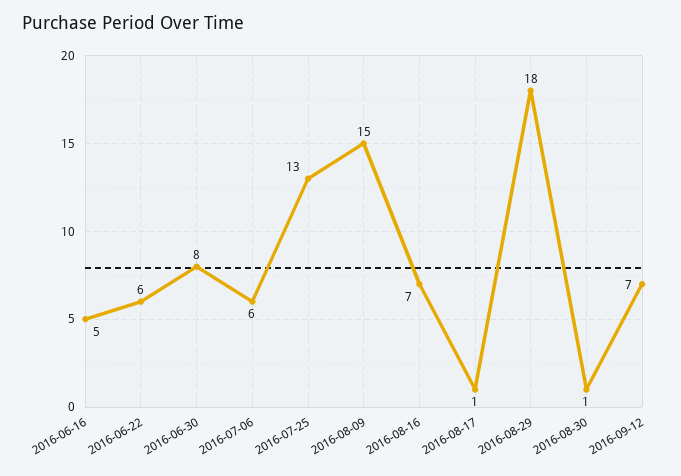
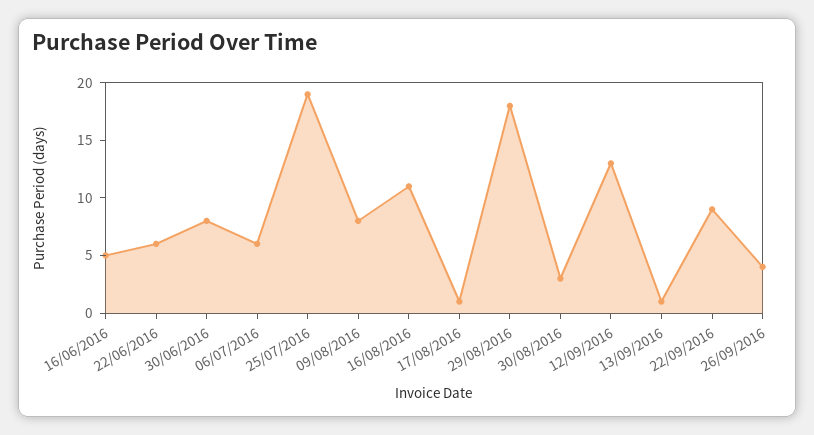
2016-07-25: 13 -> 19
2016-08-09: 15 -> 8
2016-08-16: 7 -> 11
2016-08-30: 1 -> 3
2016-09-12: 7 -> 13
13/09/2016: none -> 1
22/09/2016: none -> 9
26/09/2016: none -> 4

